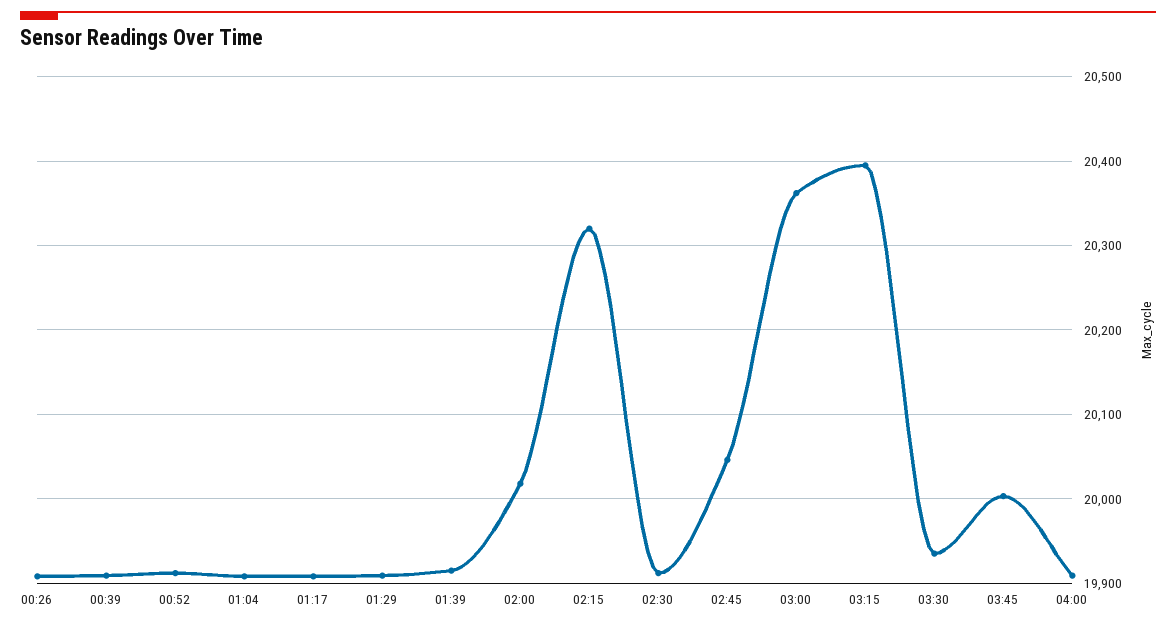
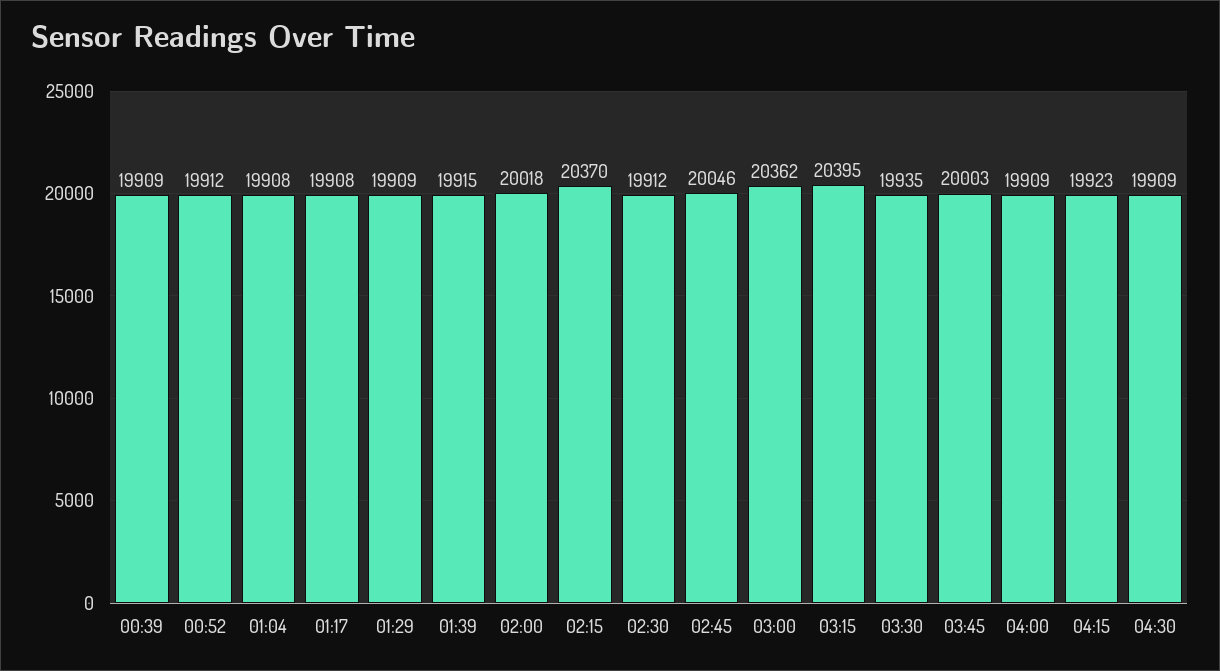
00:26: 19910 -> none
02:15: 20320 -> 20370
04:15: none -> 19923
04:30: none -> 19909

